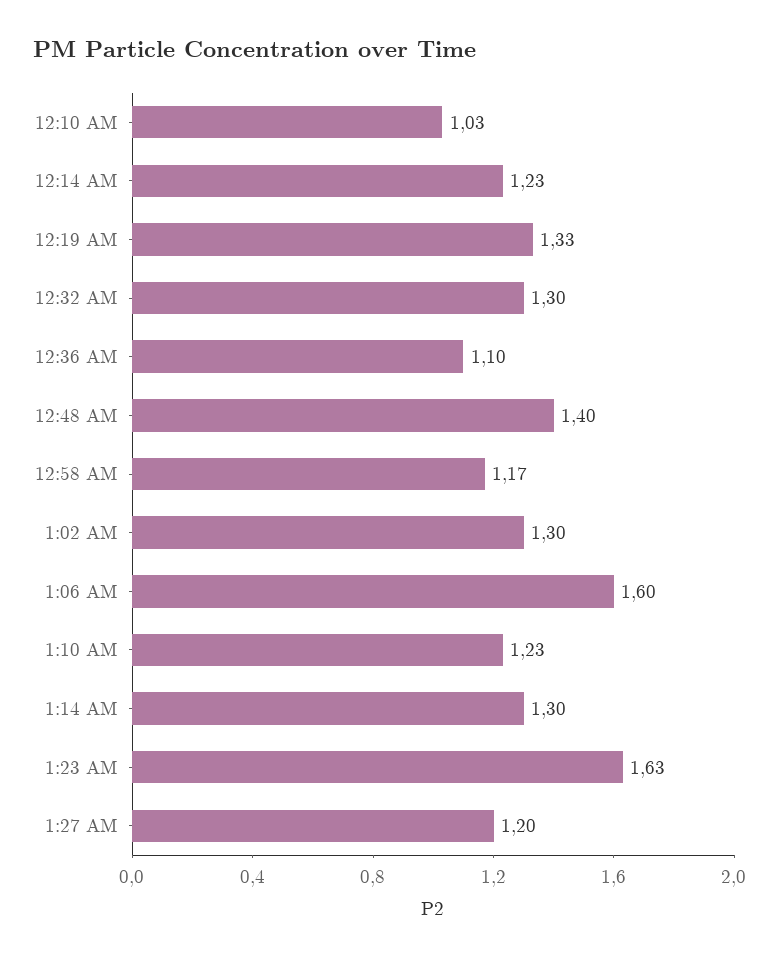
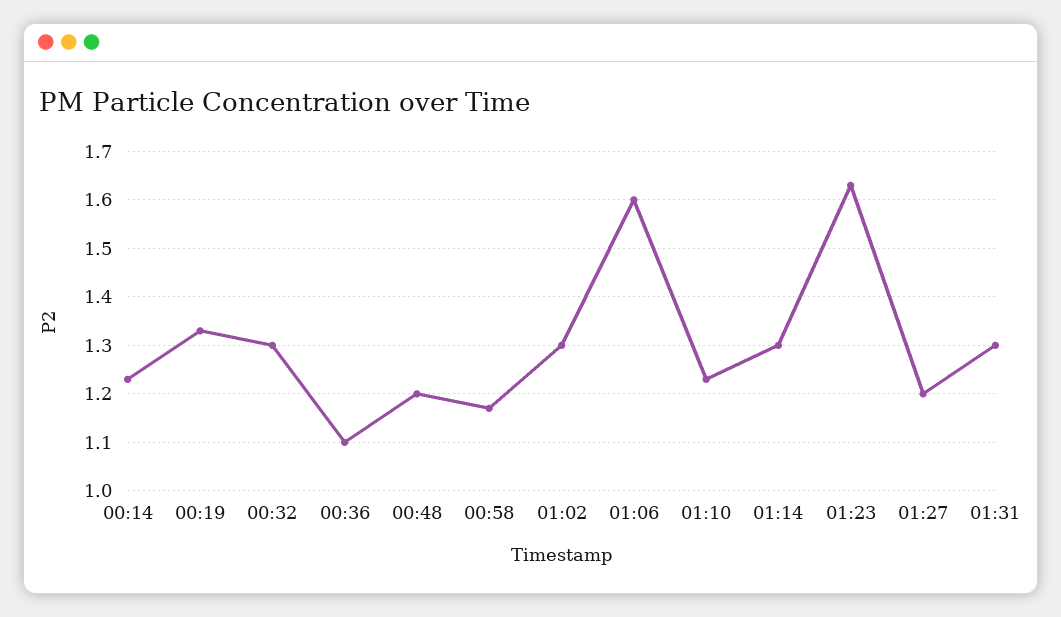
12:10 AM: 1.03 -> none
12:48 AM: 1.4 -> 1.2
01:31: none -> 1.3

